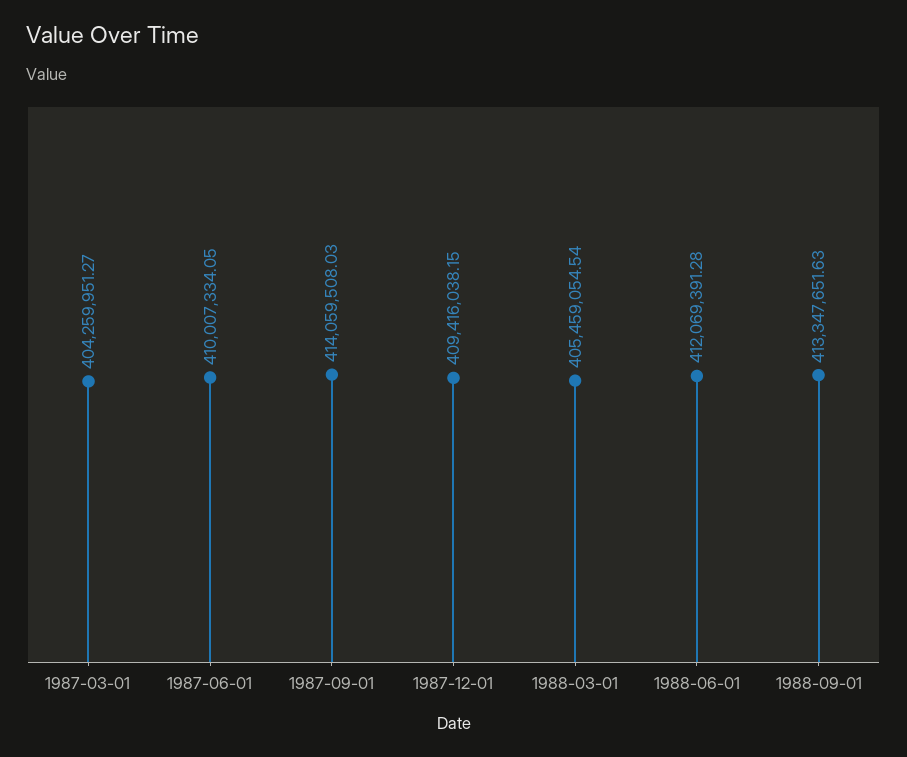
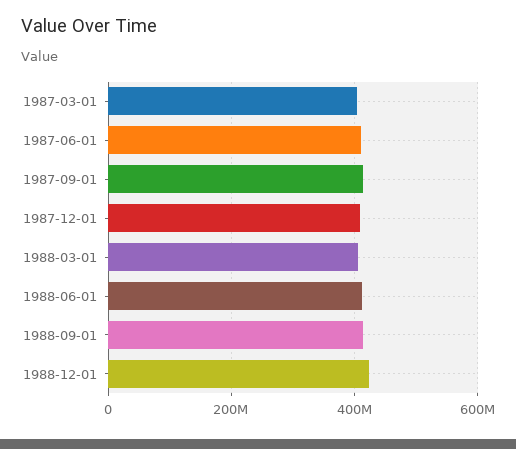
1988-12-01: none -> 420000000

